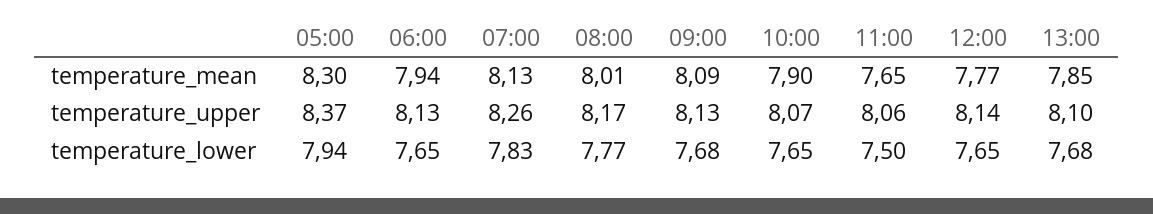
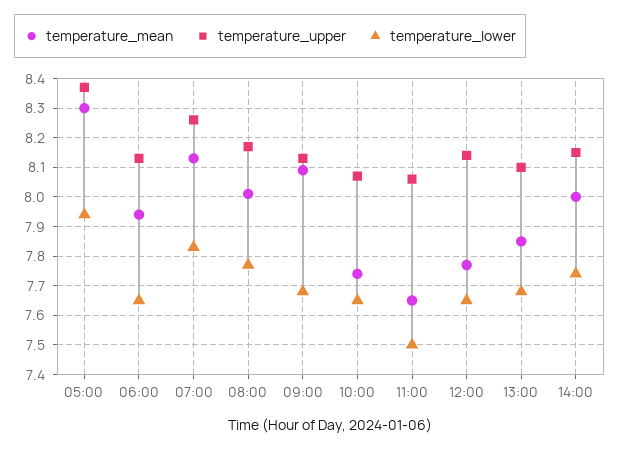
temperature_mean, 10:00: 7.9 -> 7.75
temperature_mean, 14:00: none -> 8
temperature_upper, 14:00: none -> 8.15
temperature_lower, 14:00: none -> 7.75

